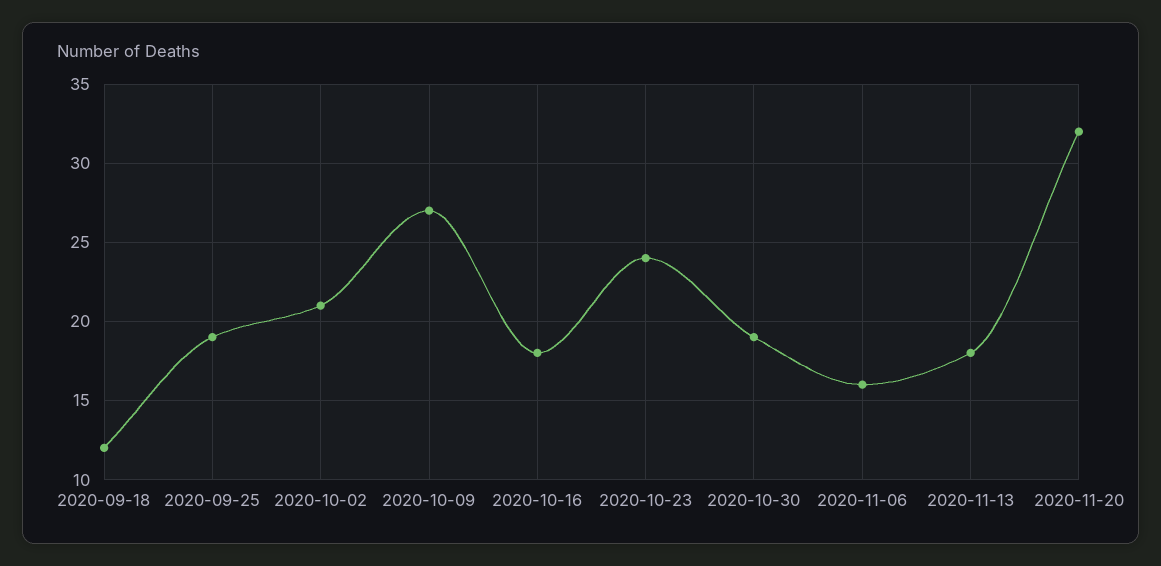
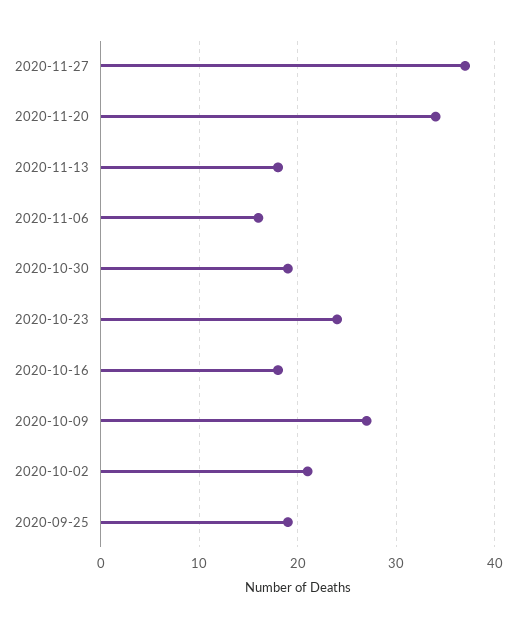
2020-09-18: 12 -> none
2020-11-20: 32 -> 34
2020-11-27: none -> 37

